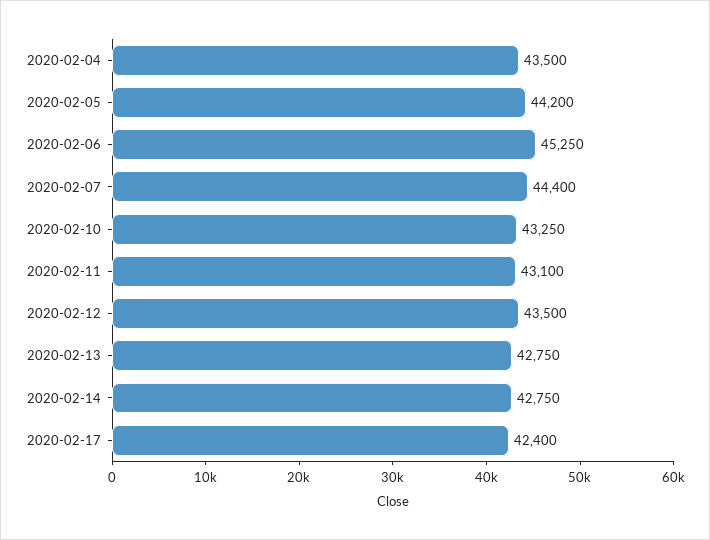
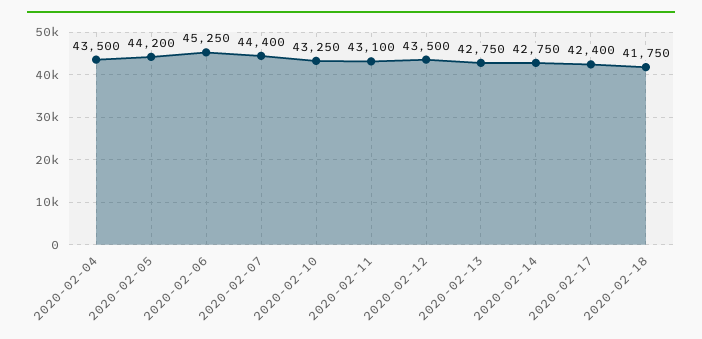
2020-02-18: none -> 41750

